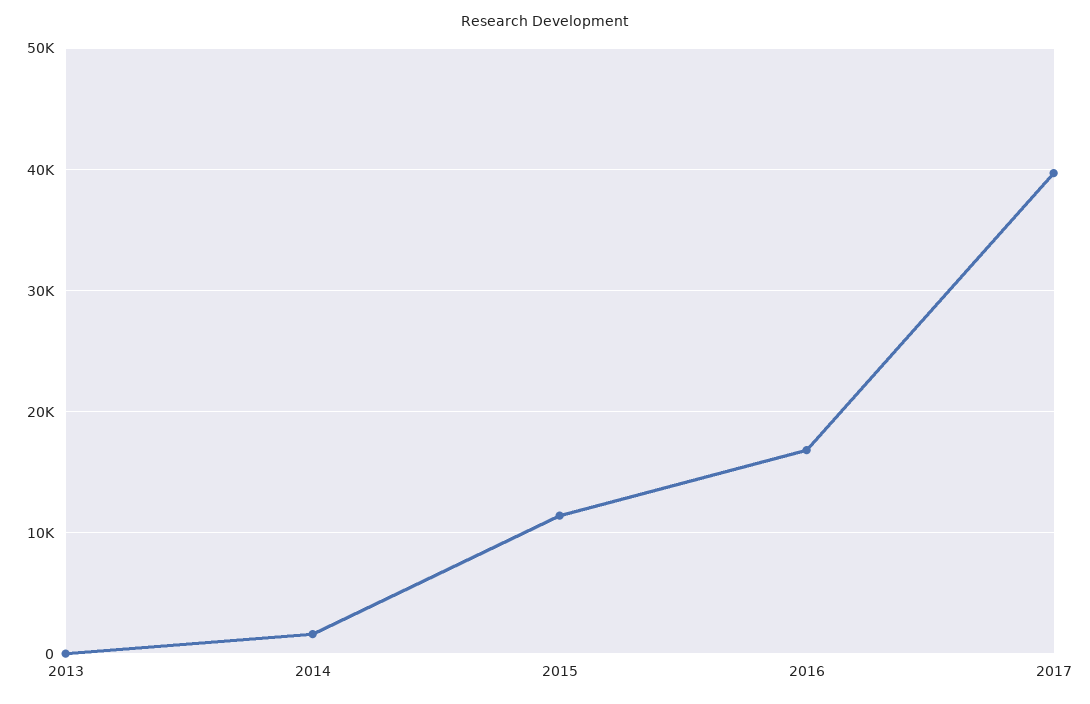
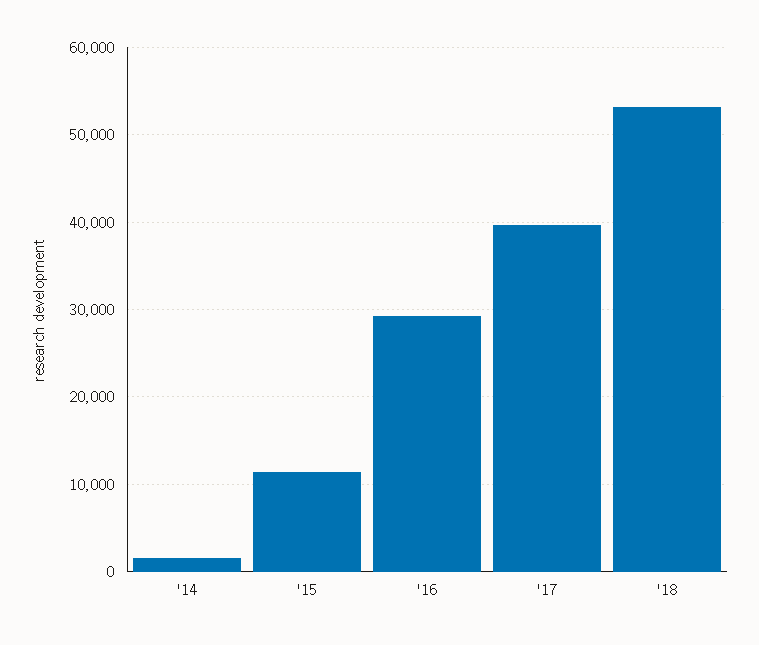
2013: 0 -> none
2016: 17000 -> 29000
'18: none -> 53000

